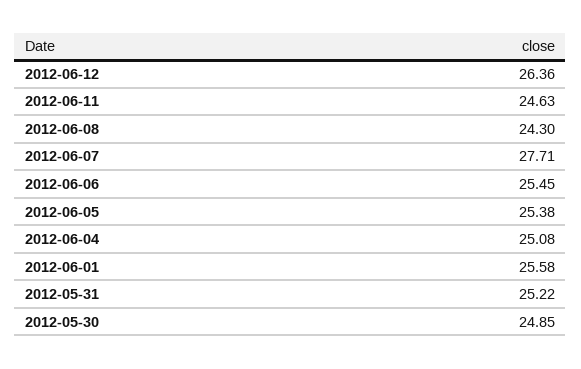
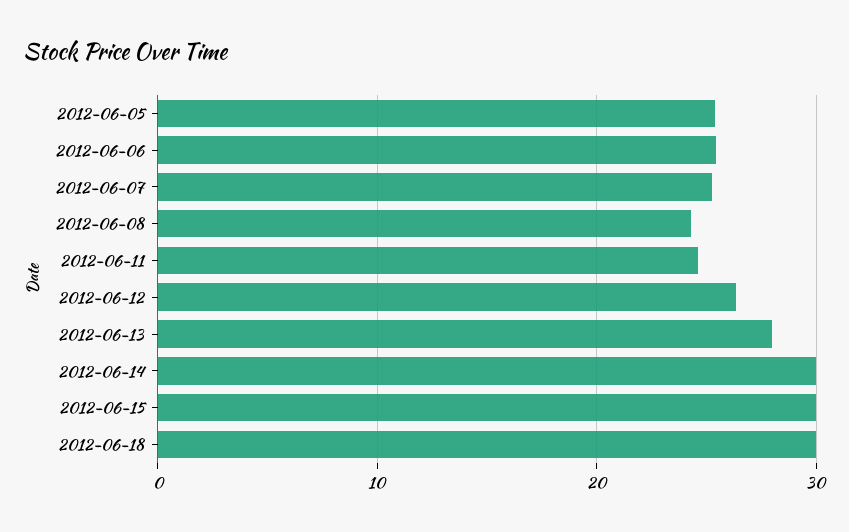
2012-06-07: 27.71 -> 25
2012-06-04: 25.08 -> none
2012-06-01: 25.58 -> none
2012-05-31: 25.22 -> none
2012-05-30: 24.85 -> none
2012-06-13: none -> 28
2012-06-14: none -> 30
2012-06-15: none -> 30
2012-06-18: none -> 30

